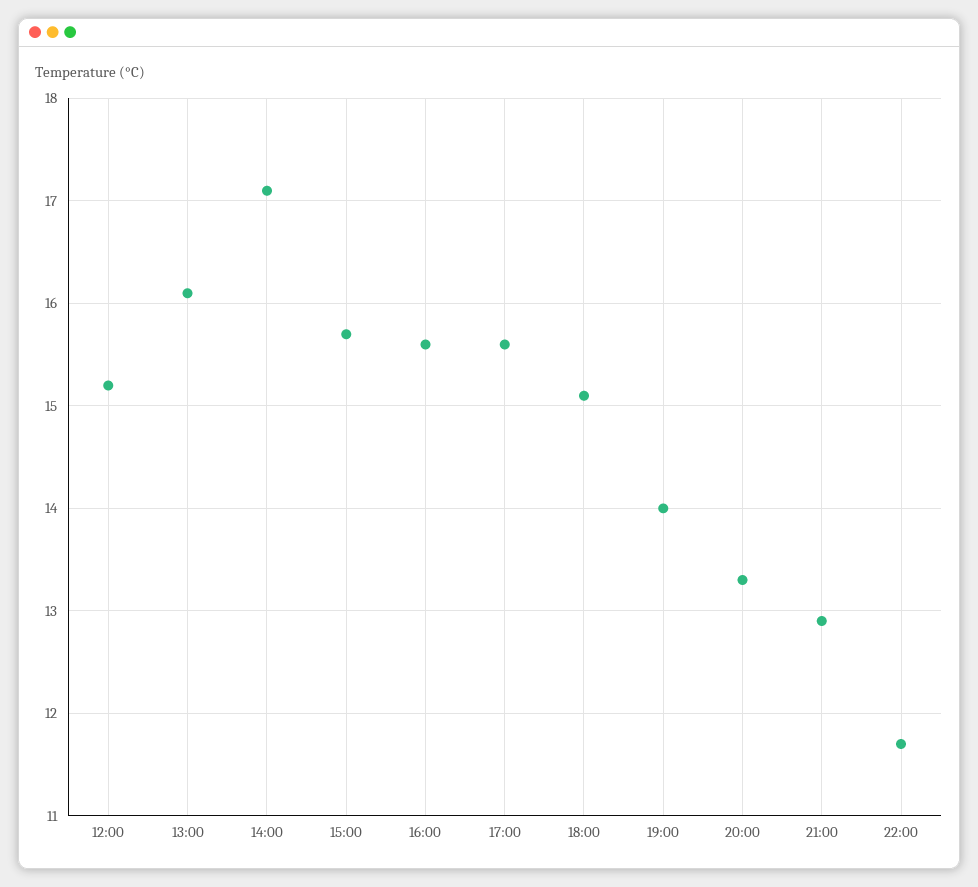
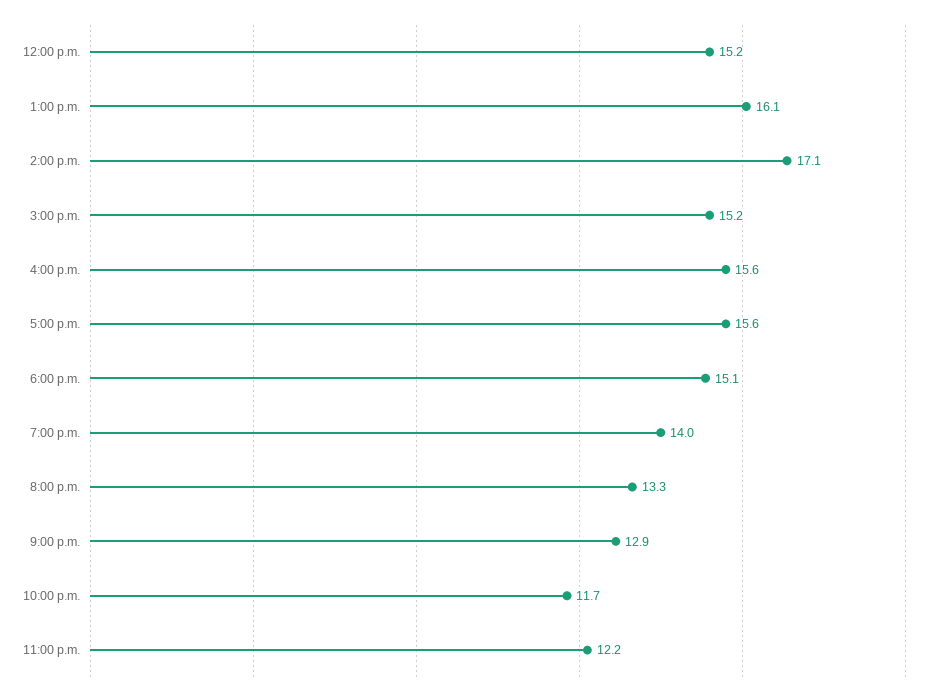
15:00: 15.7 -> 15.2
11:00 p.m.: none -> 12.2

